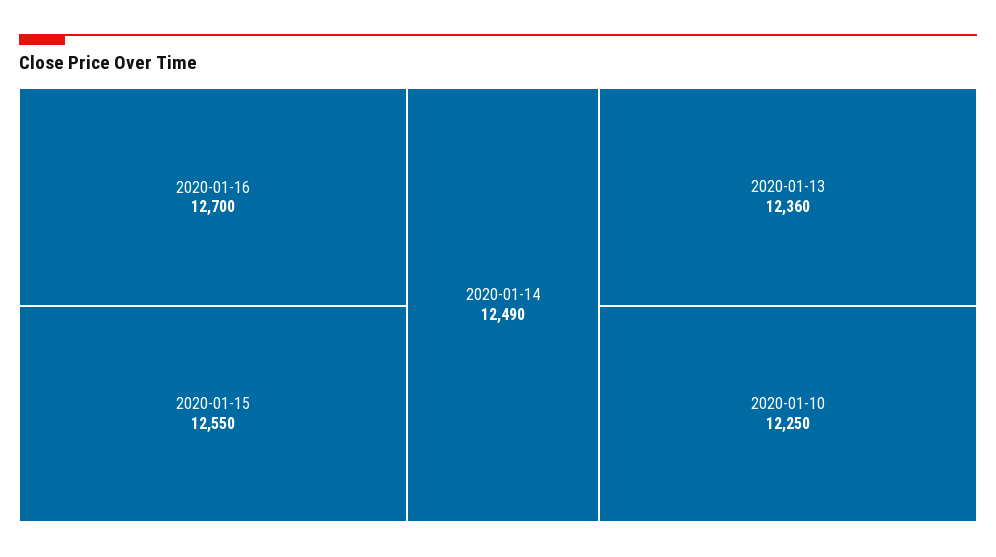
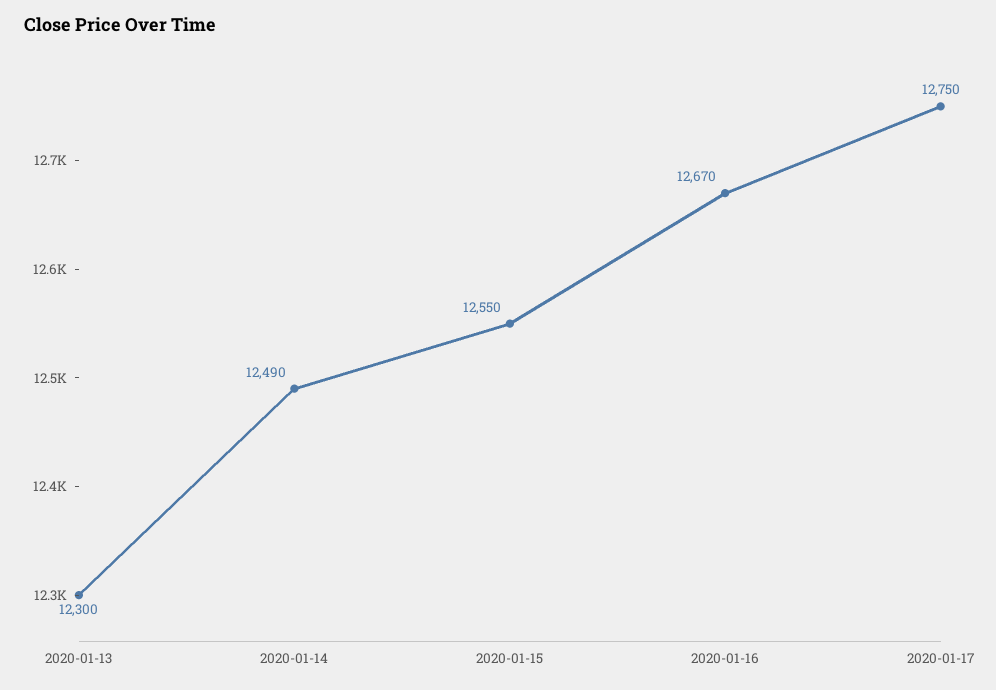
2020-01-16: 12700 -> 12670
2020-01-13: 12360 -> 12300
2020-01-10: 12250 -> none
2020-01-17: none -> 12750

